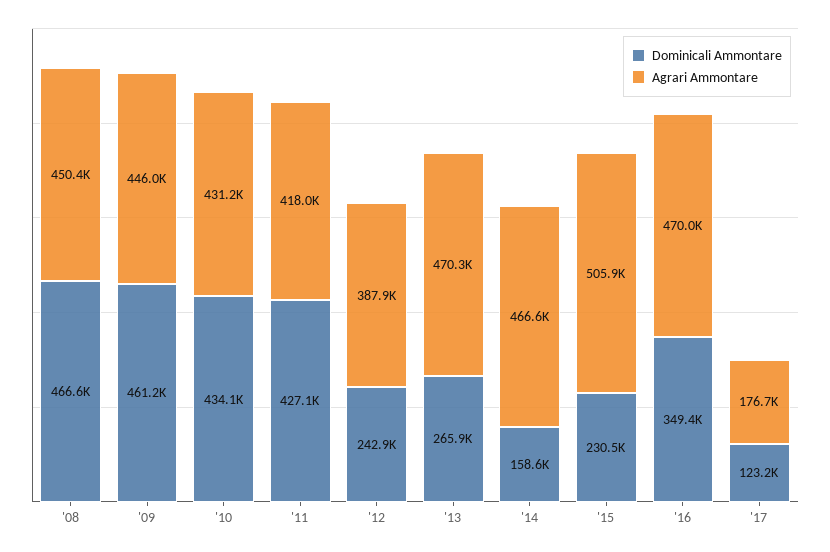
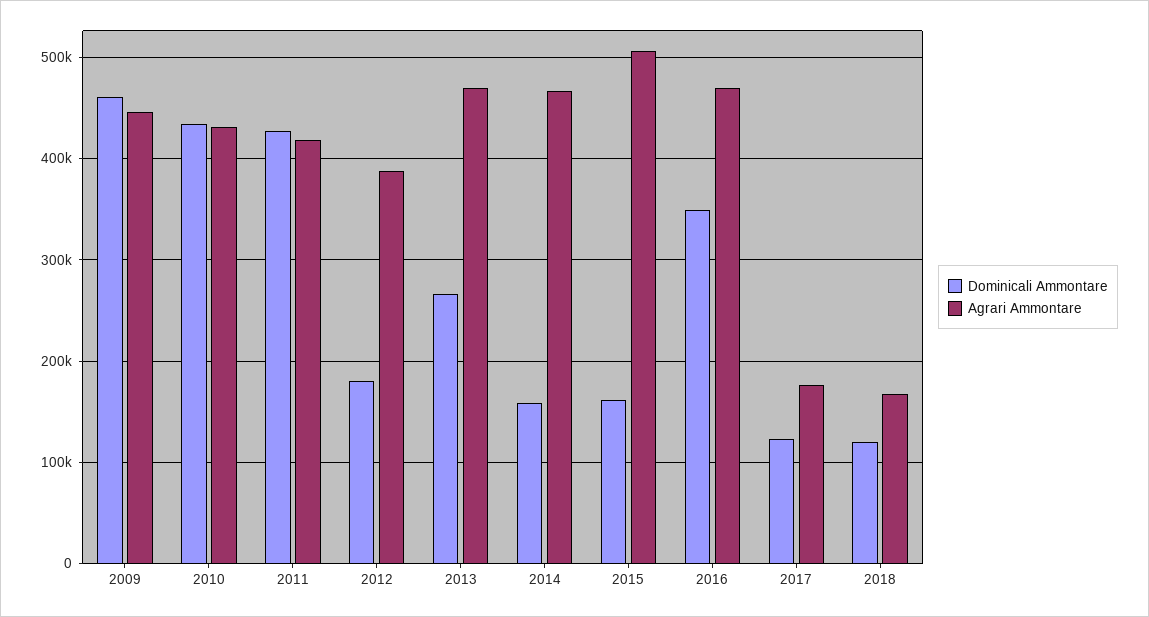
Dominicali Ammontare, '08: 466600 -> none
Agrari Ammontare, '08: 450400 -> none
Dominicali Ammontare, '12: 242900 -> 180000
Dominicali Ammontare, '15: 230500 -> 160000
Dominicali Ammontare, 2018: none -> 120000
Agrari Ammontare, 2018: none -> 170000

